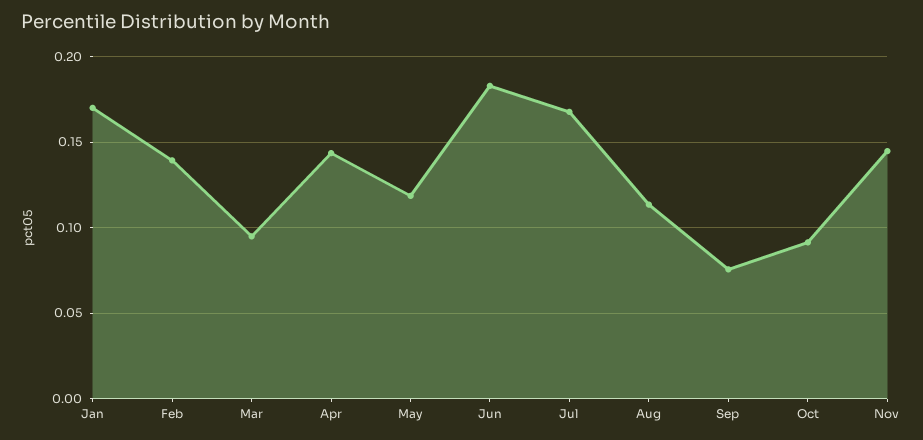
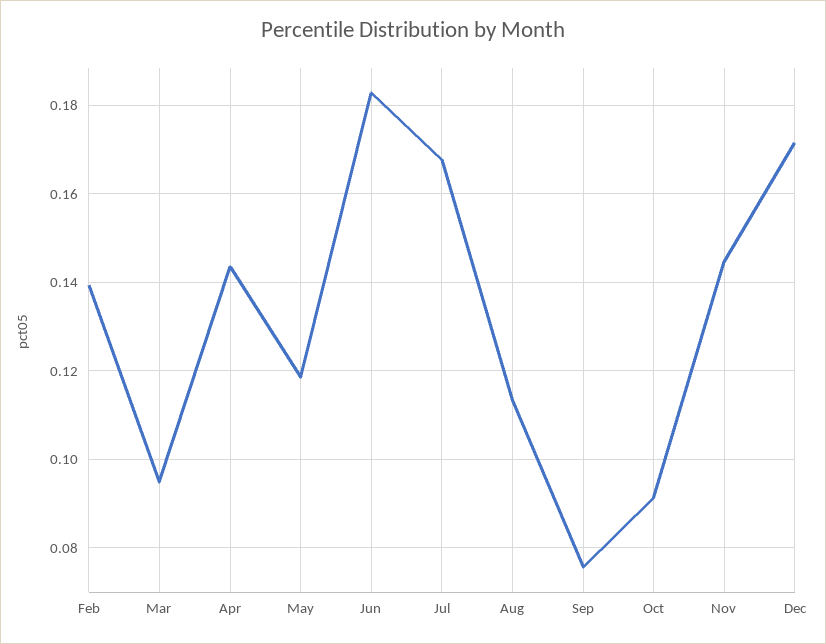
Jan: 0.17 -> none
Dec: none -> 0.172

